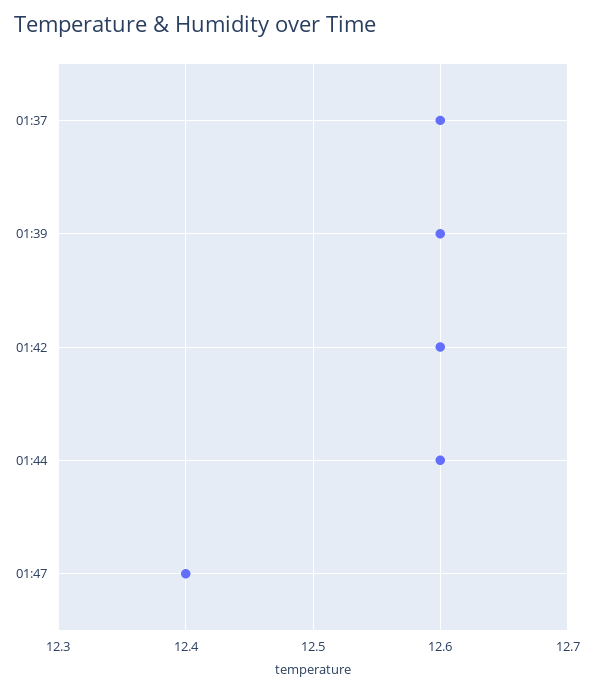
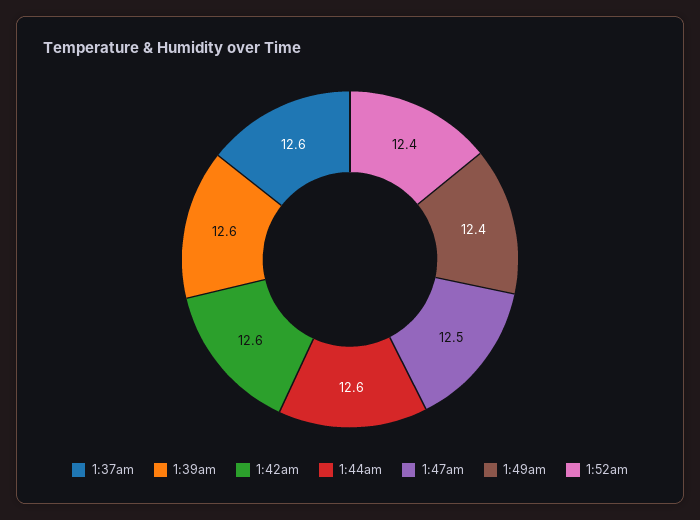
01:47: 12.4 -> 12.5
1:49am: none -> 12.4
1:52am: none -> 12.4

